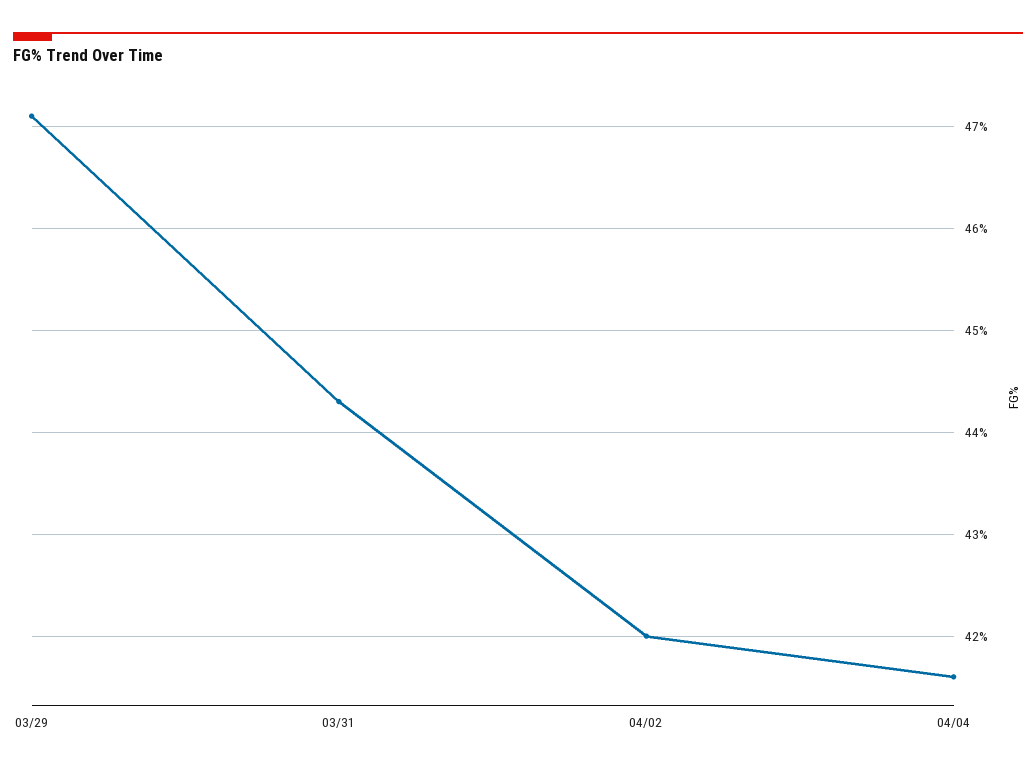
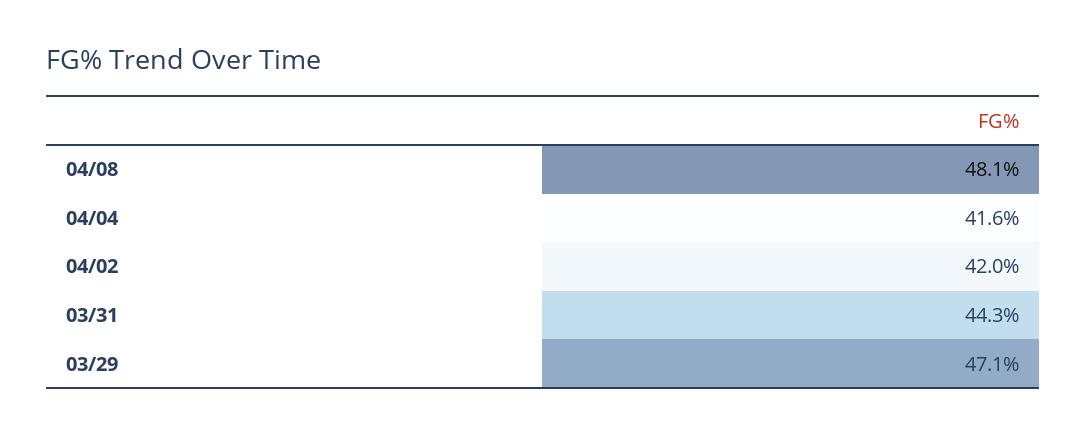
04/08: none -> 48.1

